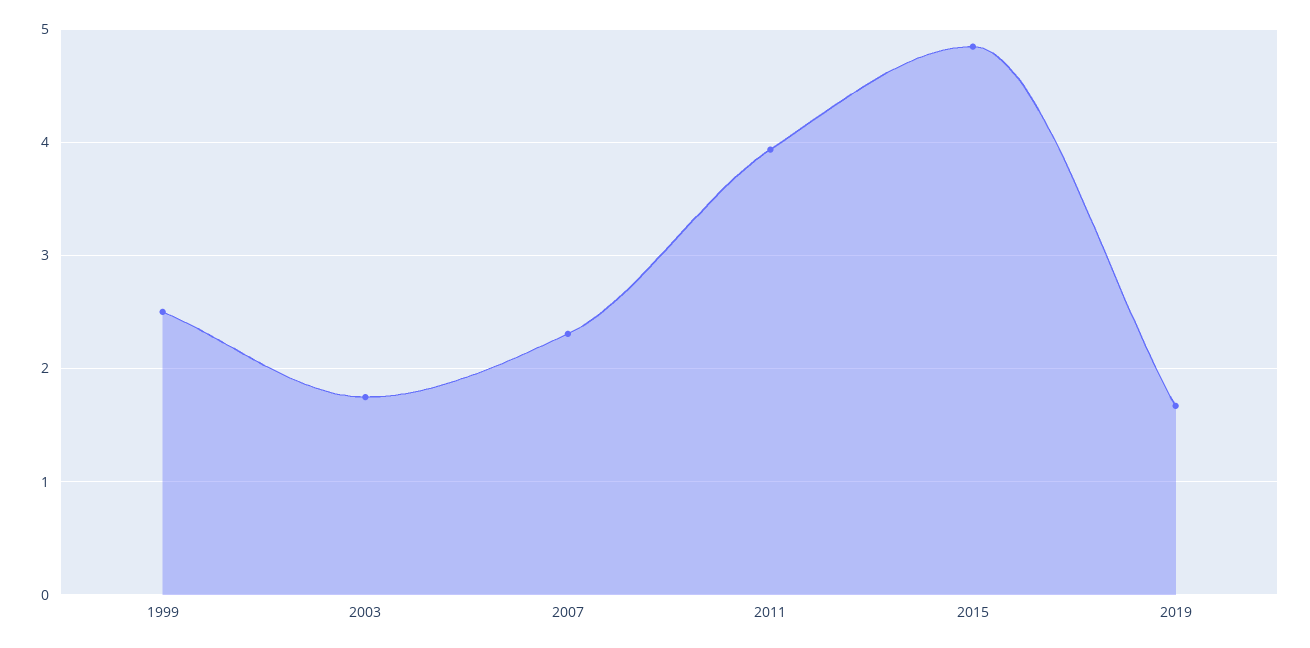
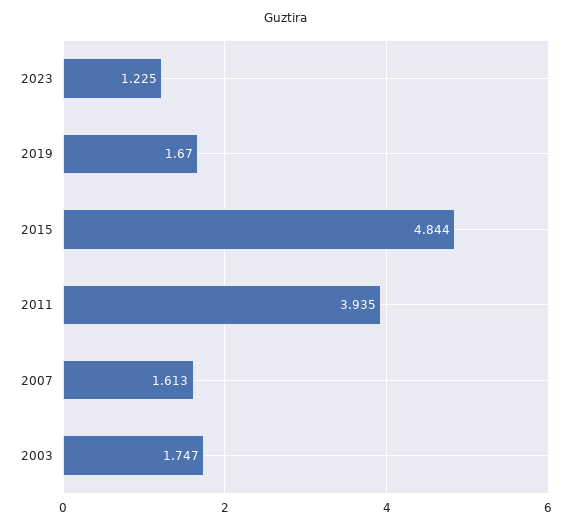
1999: 2.5 -> none
2007: 2.3 -> 1.613
2023: none -> 1.225

